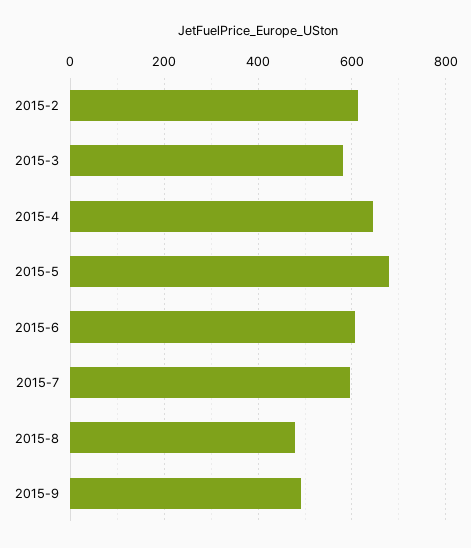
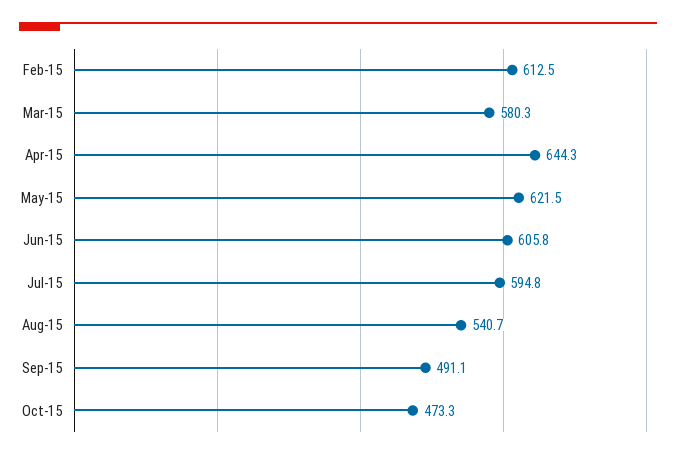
2015-5: 680 -> 621.5
2015-8: 480 -> 540.7
Oct-15: none -> 473.3

